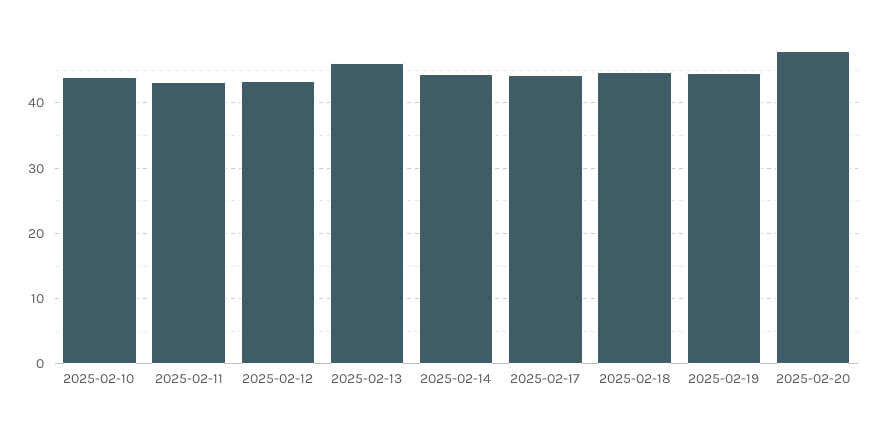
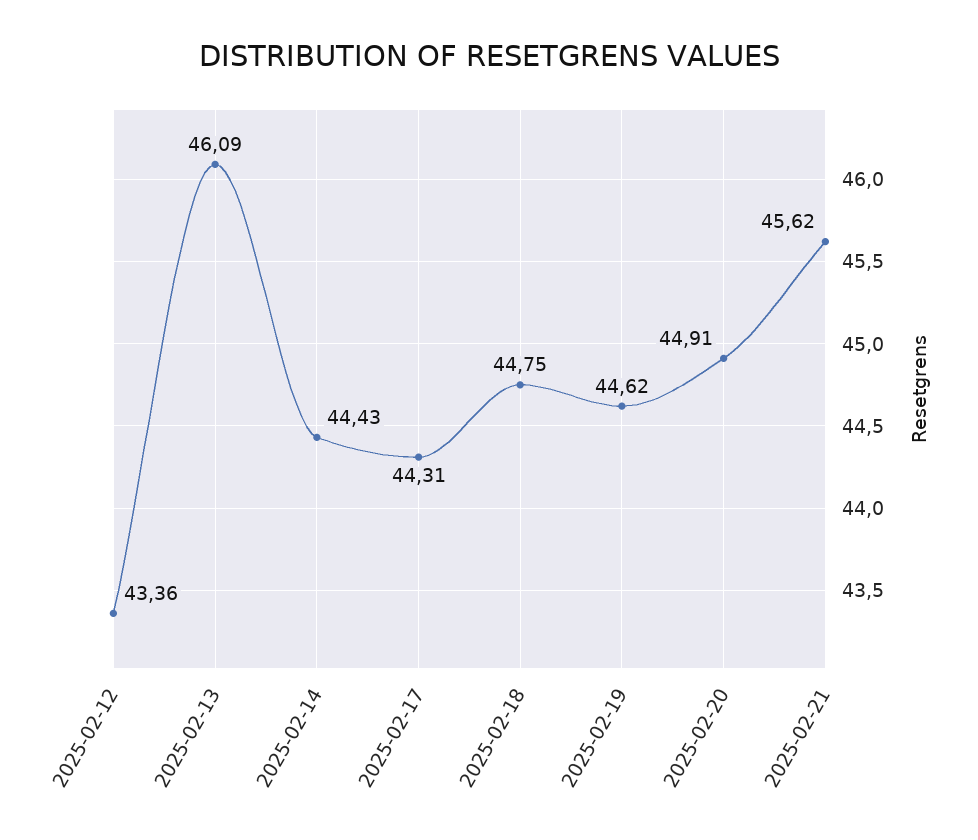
2025-02-10: 44 -> none
2025-02-11: 43 -> none
2025-02-20: 48 -> 44.91
2025-02-21: none -> 45.62

